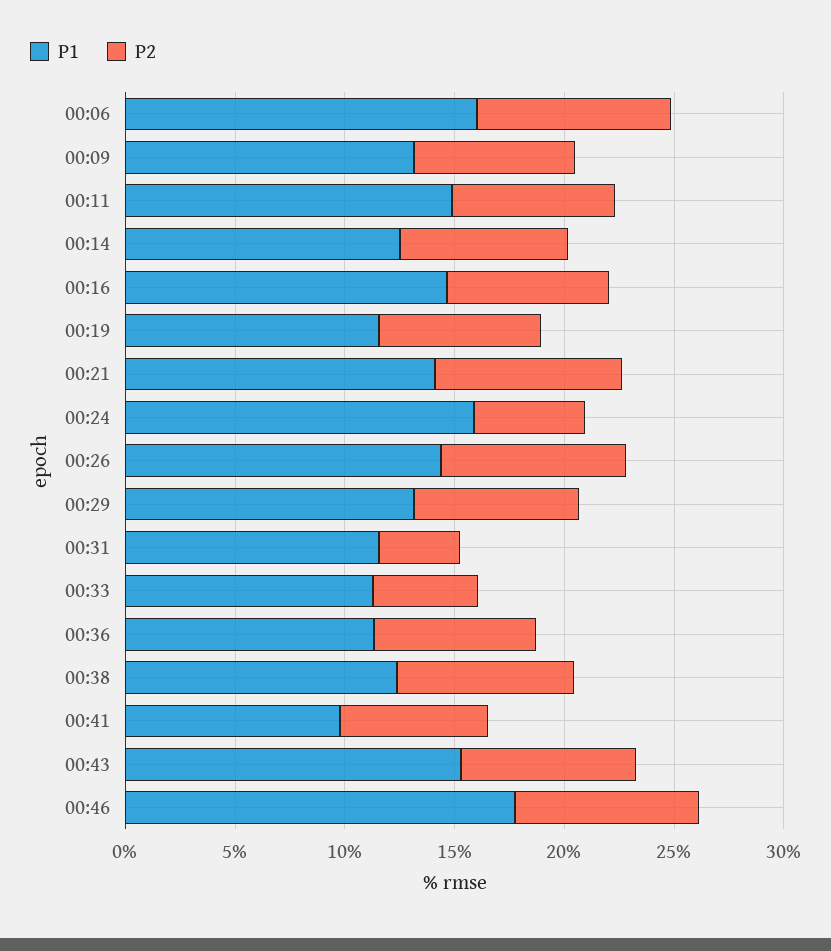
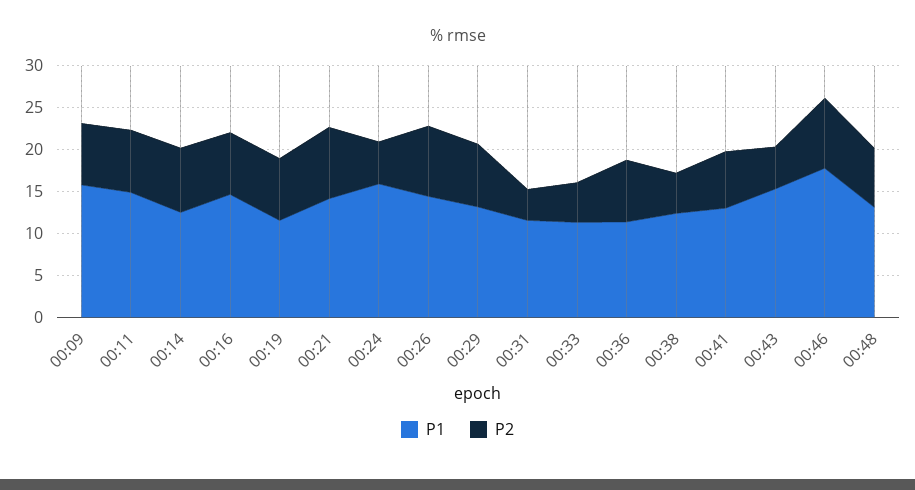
P1, 00:06: 16 -> none
P2, 00:06: 9 -> none
P1, 00:09: 13 -> 16
P2, 00:38: 8 -> 5
P1, 00:41: 10 -> 13
P2, 00:43: 8 -> 5
P1, 00:48: none -> 13
P2, 00:48: none -> 7

